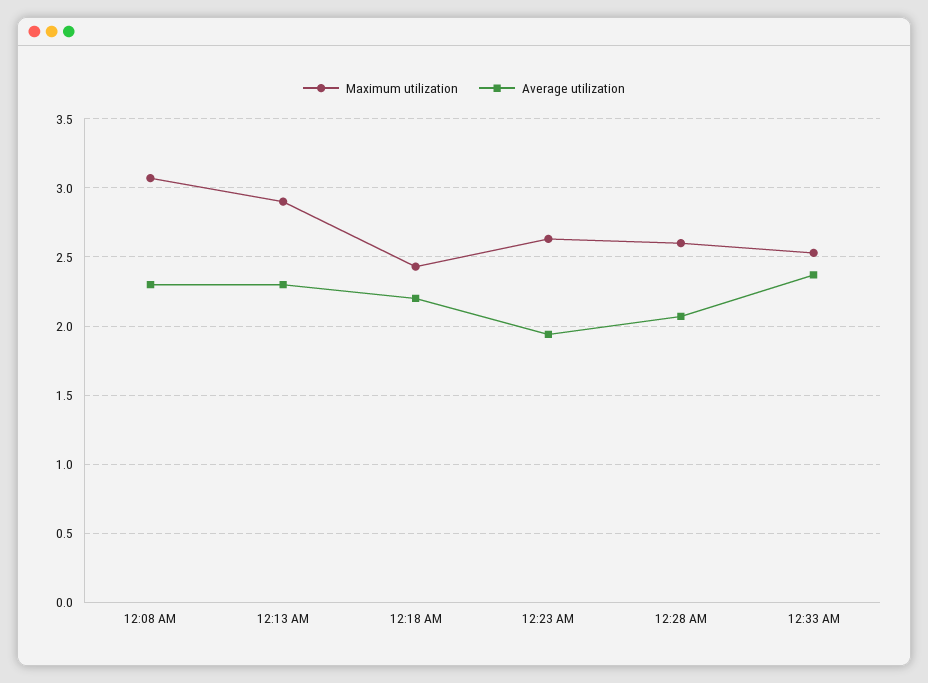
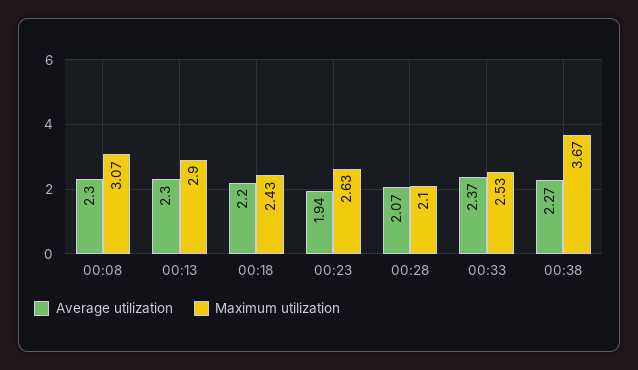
Maximum utilization, 12:28 AM: 2.6 -> 2.1
Average utilization, 00:38: none -> 2.27
Maximum utilization, 00:38: none -> 3.67

